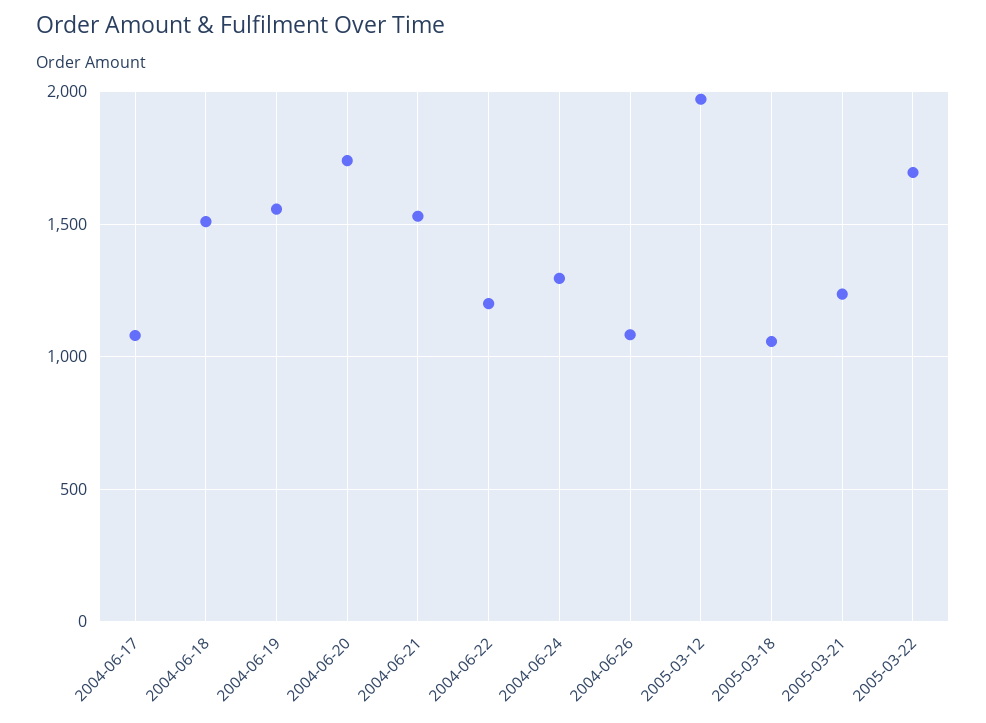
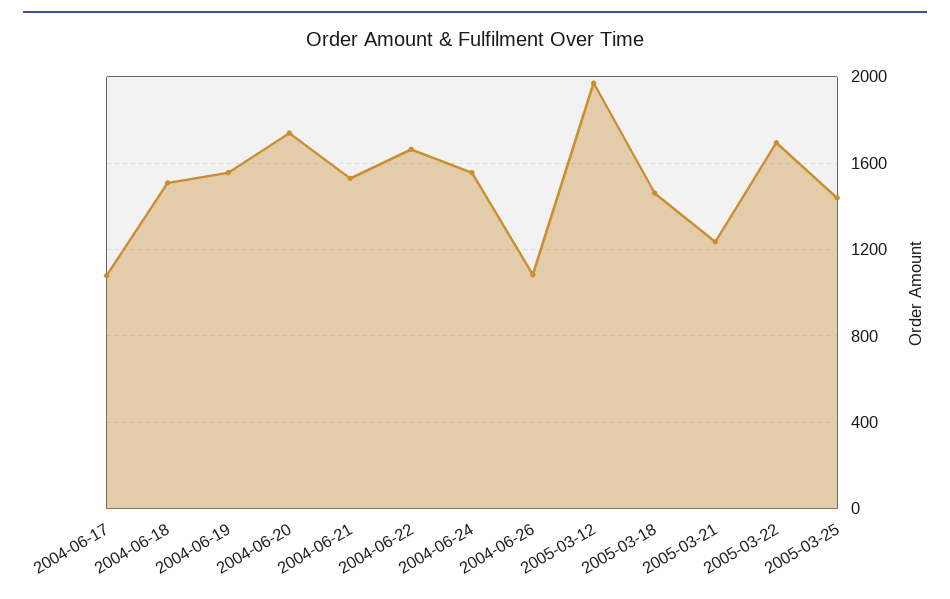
2004-06-22: 1200 -> 1650
2004-06-24: 1300 -> 1550
2005-03-18: 1050 -> 1450
2005-03-25: none -> 1450

